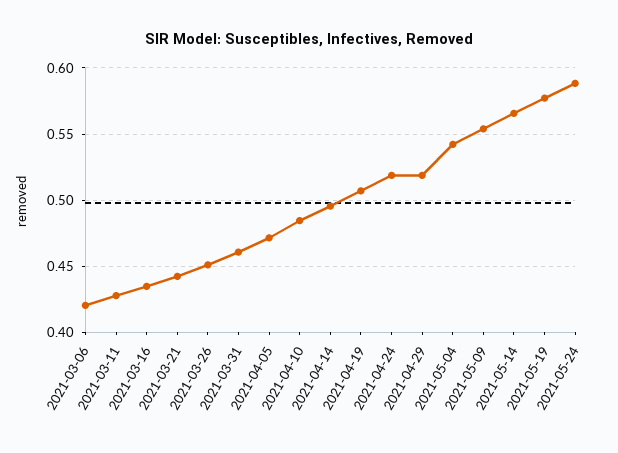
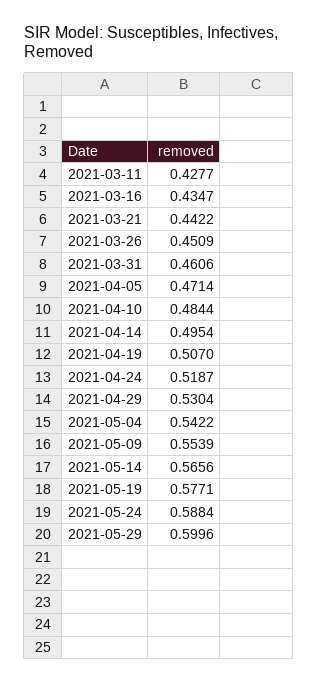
2021-03-06: 0.42 -> none
2021-04-29: 0.52 -> 0.5304
2021-05-29: none -> 0.5996

